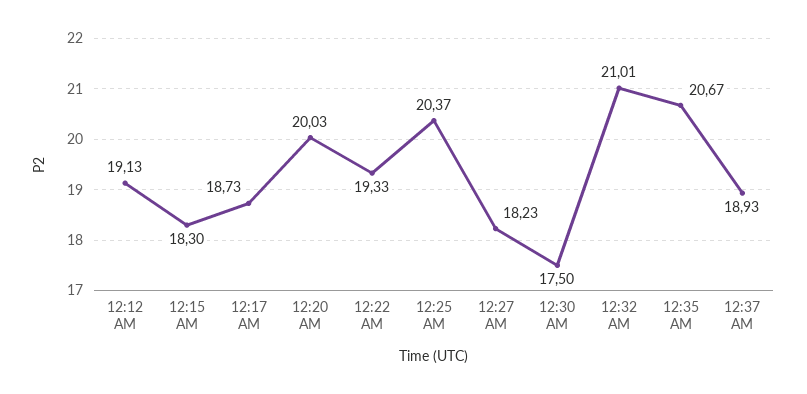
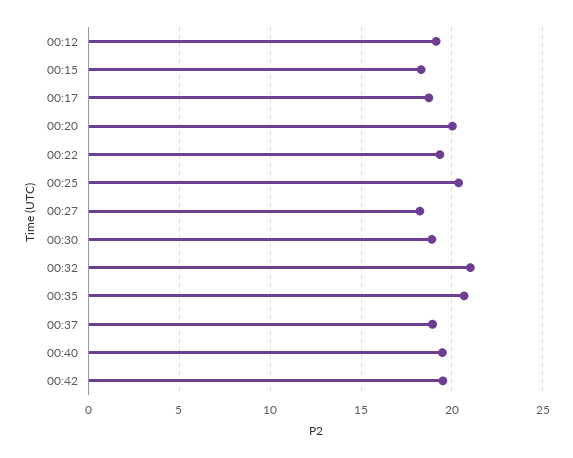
12:30 AM: 17.5 -> 19
00:40: none -> 19.5
00:42: none -> 19.5

